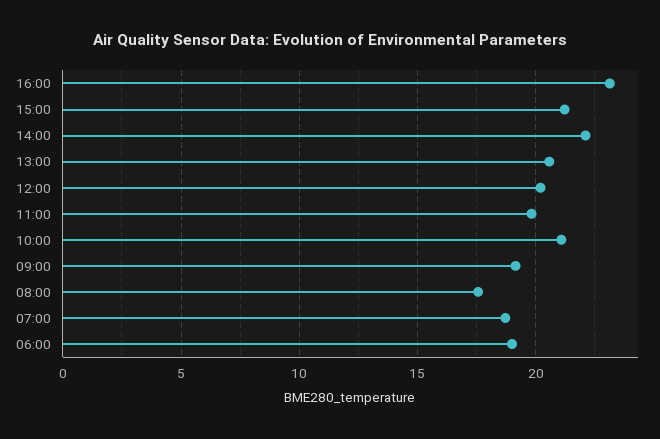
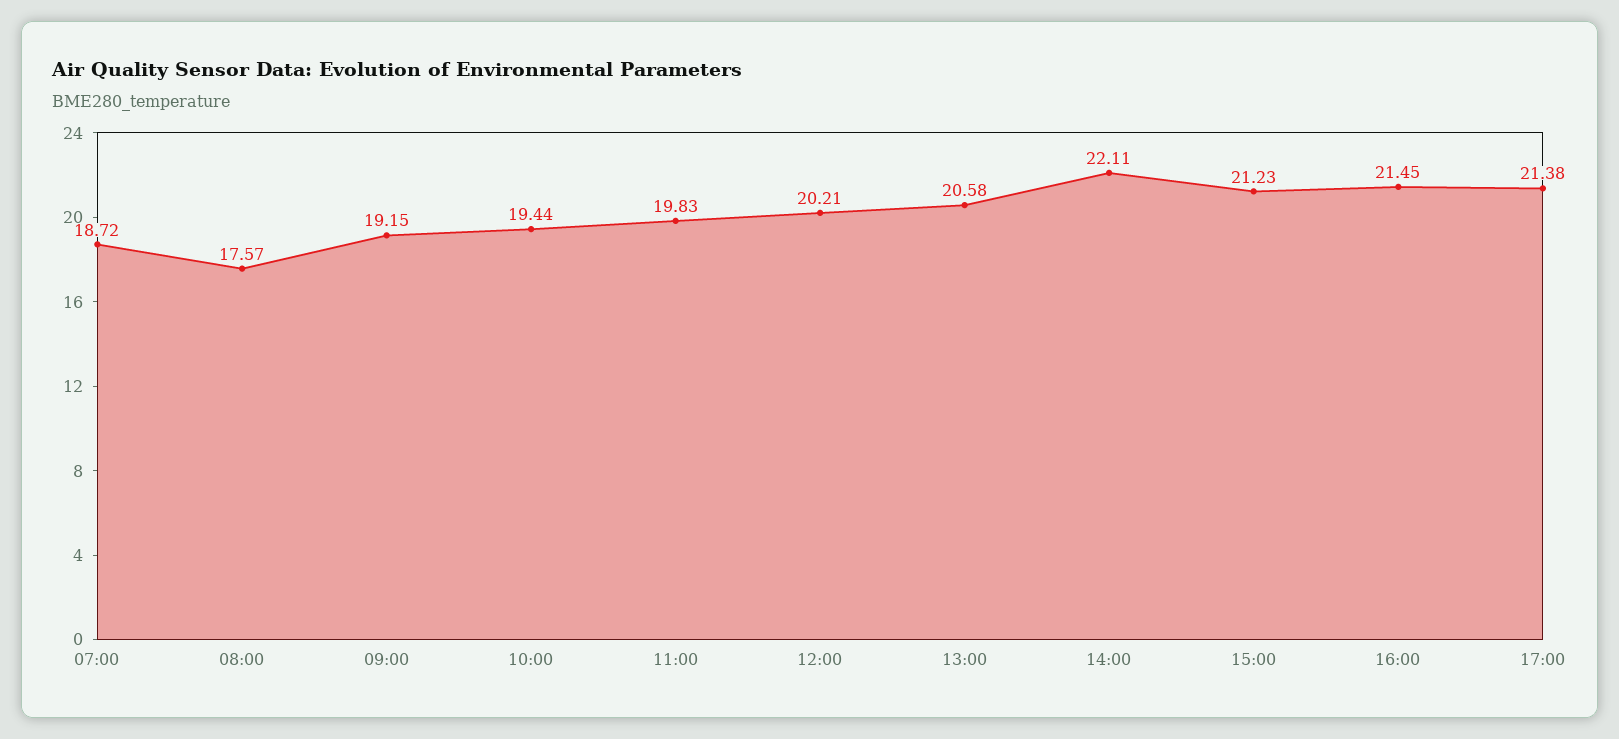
16:00: 23 -> 21.45
10:00: 21 -> 19.44
06:00: 19 -> none
17:00: none -> 21.38

